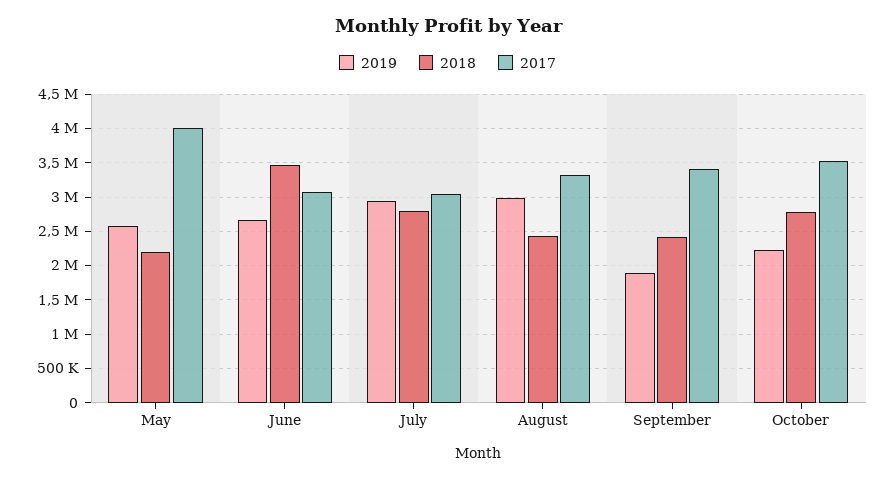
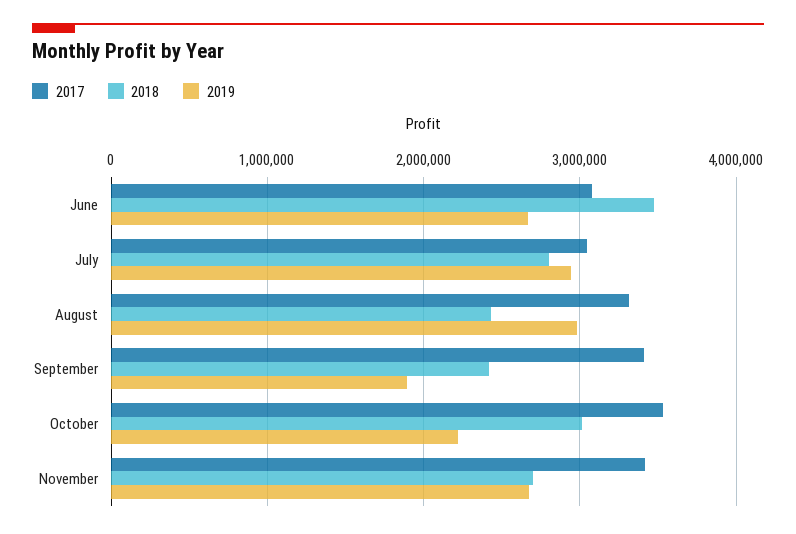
2019, May: 2600000 -> none
2018, May: 2200000 -> none
2017, May: 4000000 -> none
2018, October: 2800000 -> 3000000
2017, November: none -> 3400000
2018, November: none -> 2700000
2019, November: none -> 2700000

